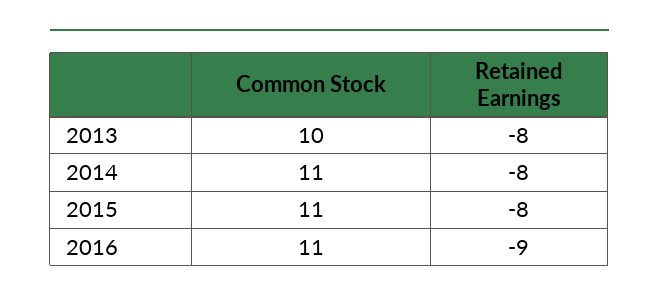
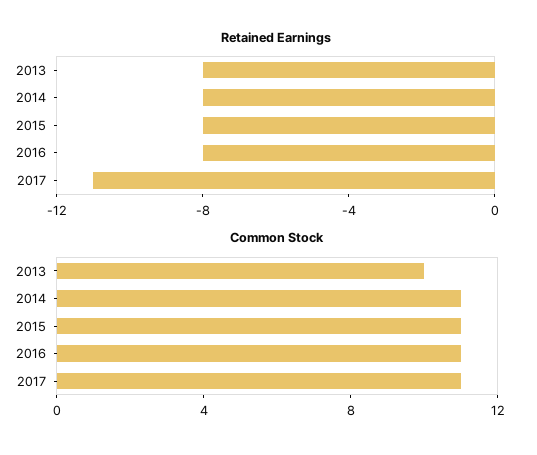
Retained Earnings, 2016: -9 -> -8
Retained Earnings, 2017: none -> -11
Common Stock, 2017: none -> 11

